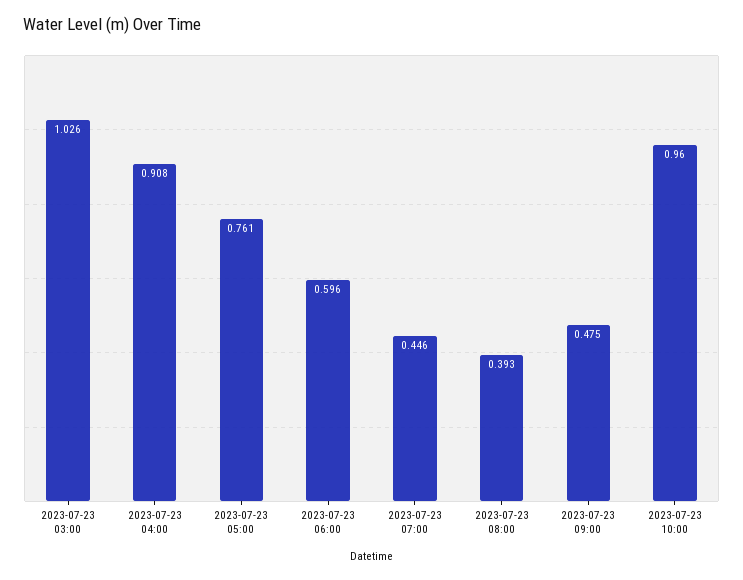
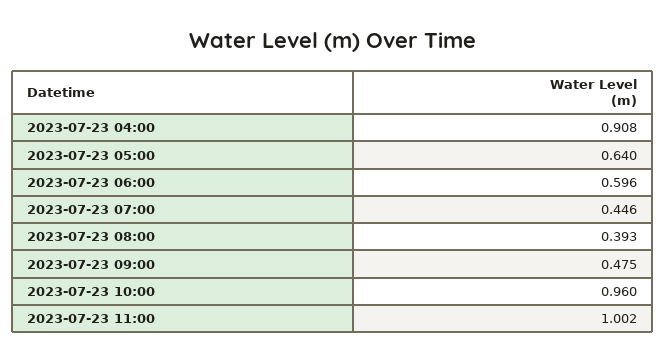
2023-07-23 03:00: 1.026 -> none
2023-07-23 05:00: 0.761 -> 0.64
2023-07-23 11:00: none -> 1.002

